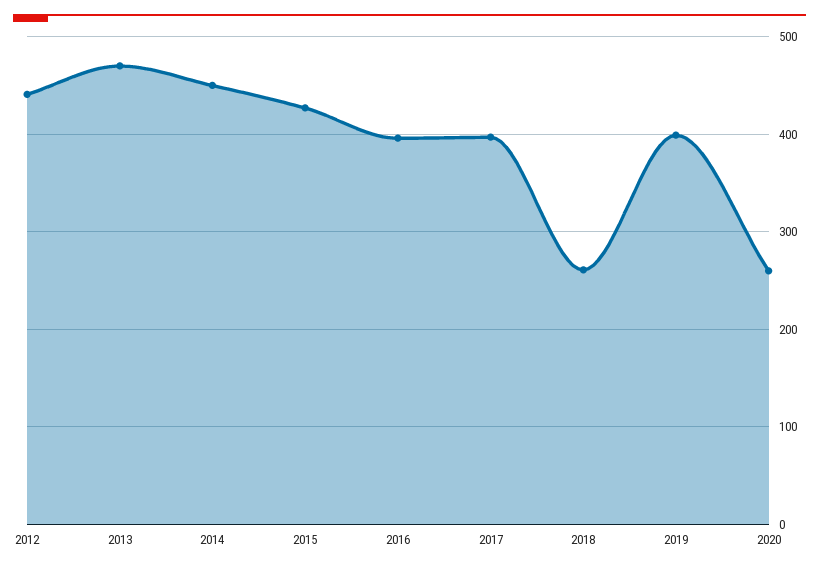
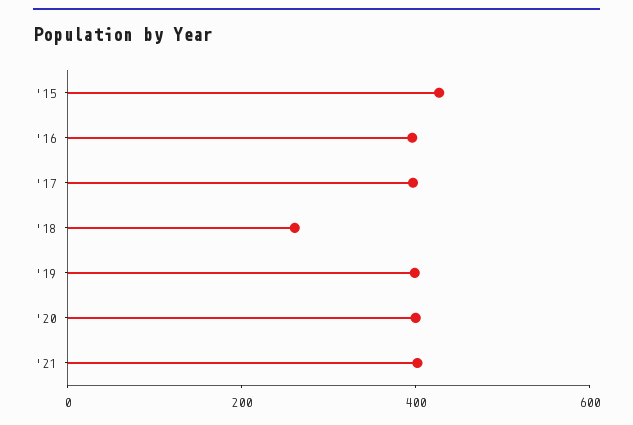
2012: 440 -> none
2013: 470 -> none
2014: 450 -> none
2020: 260 -> 400
'21: none -> 400

